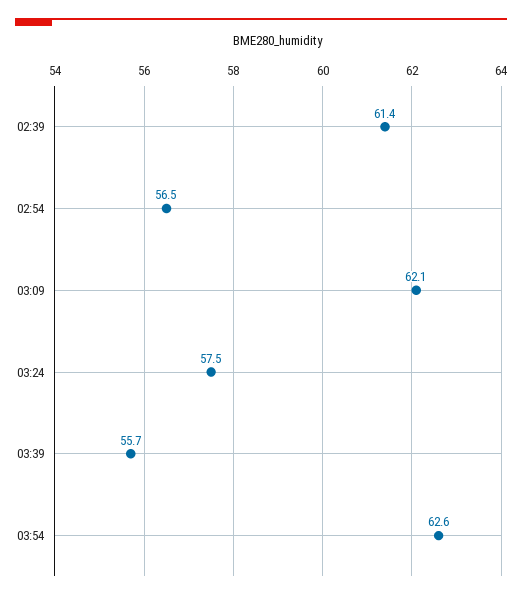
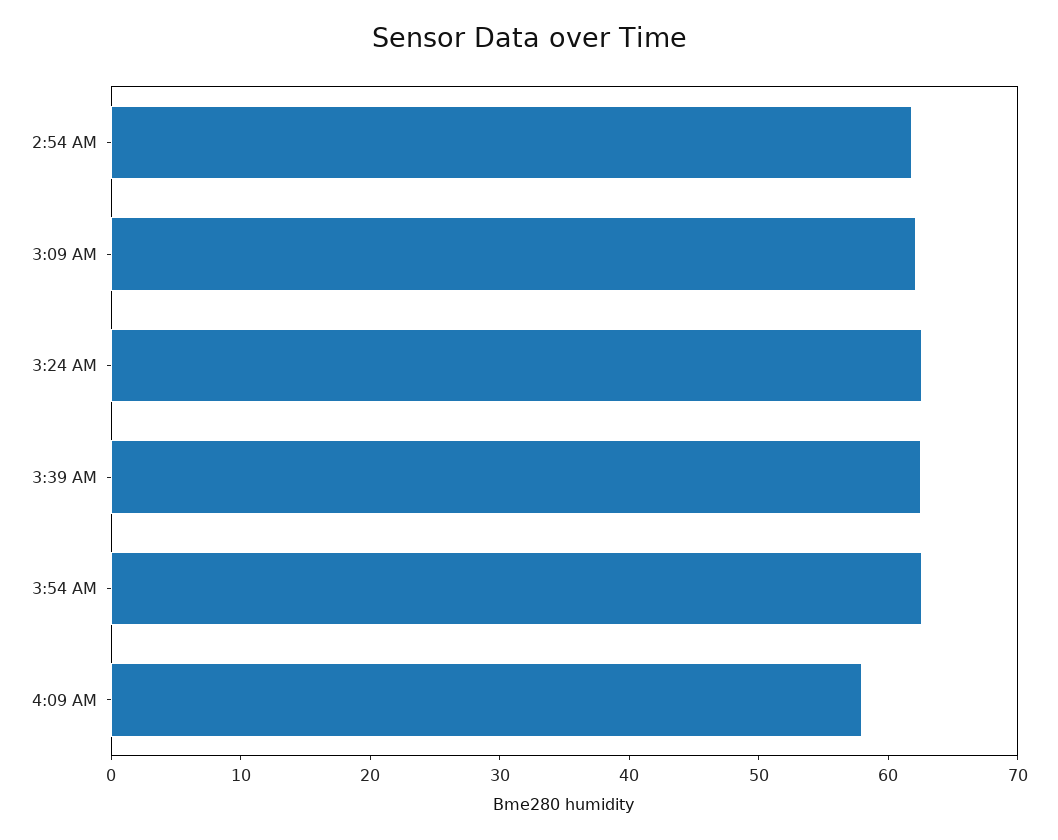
02:39: 61.4 -> none
02:54: 56.5 -> 62
03:24: 57.5 -> 62
03:39: 55.7 -> 62
4:09 AM: none -> 58

